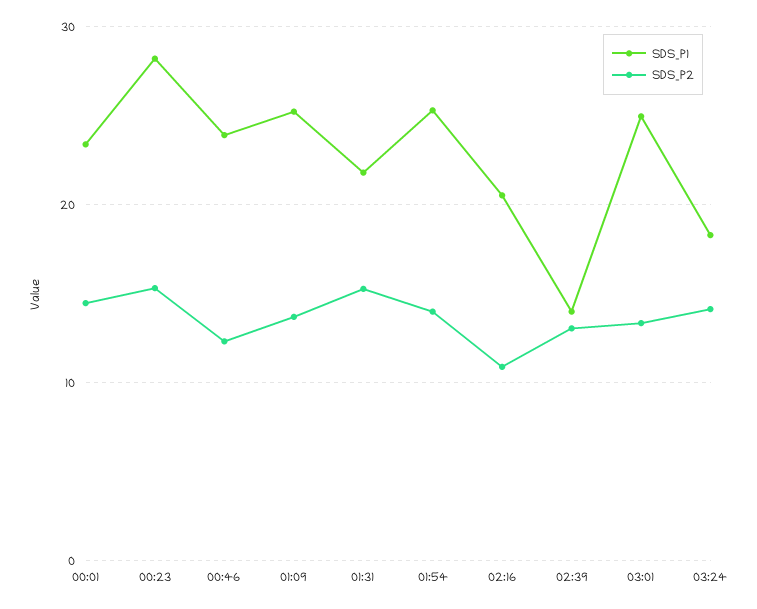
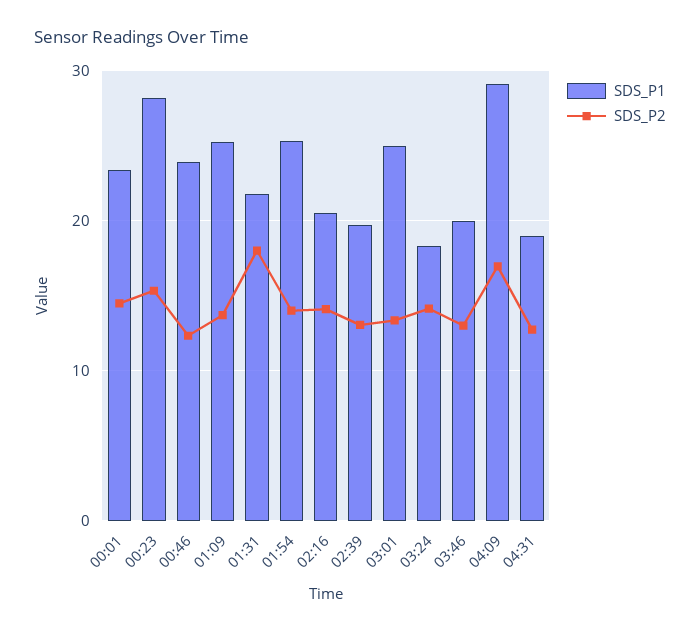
SDS_P2, 01:31: 15 -> 18
SDS_P2, 02:16: 11 -> 14
SDS_P1, 02:39: 14 -> 20
SDS_P1, 03:46: none -> 20
SDS_P2, 03:46: none -> 13
SDS_P1, 04:09: none -> 29
SDS_P2, 04:09: none -> 17
SDS_P1, 04:31: none -> 19
SDS_P2, 04:31: none -> 13

